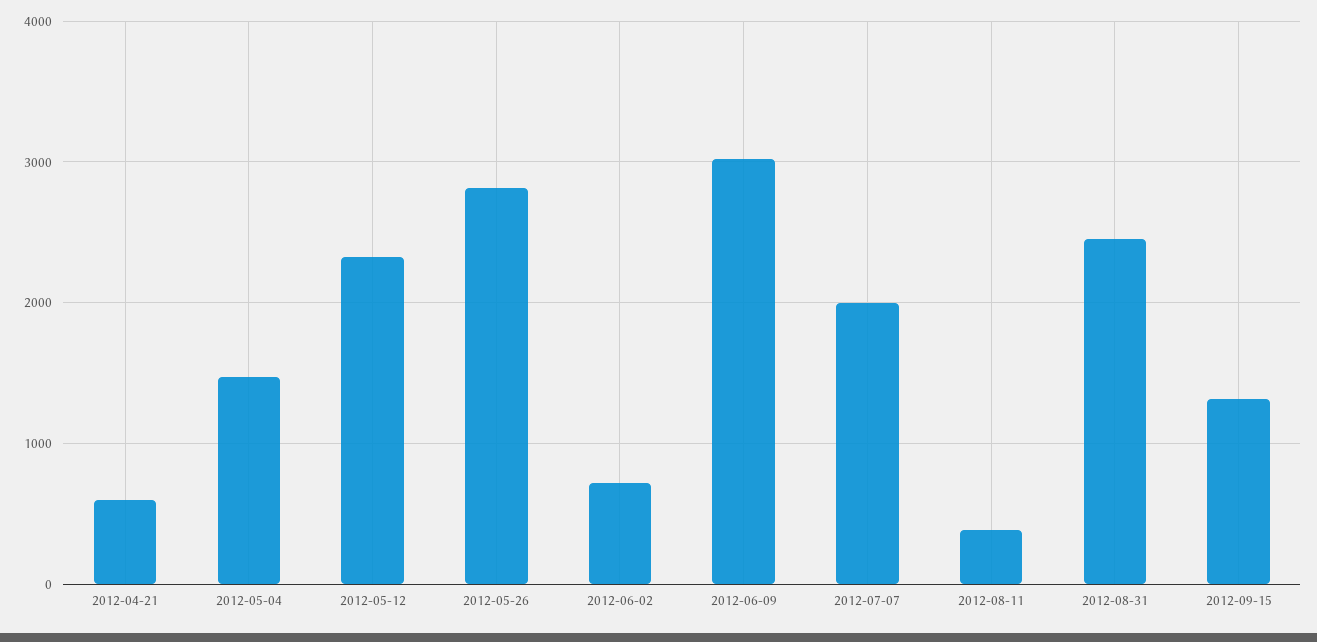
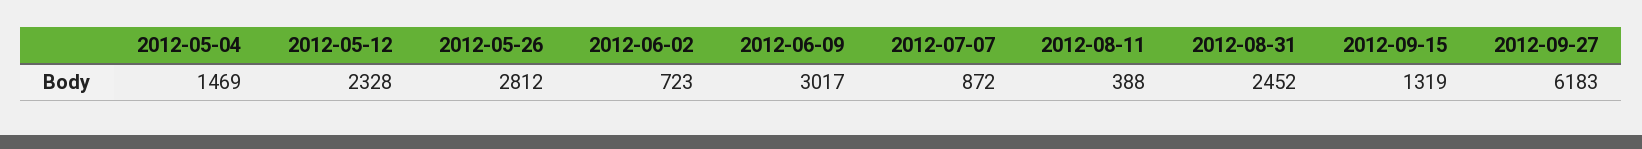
2012-04-21: 600 -> none
2012-07-07: 2000 -> 872
2012-09-27: none -> 6183

